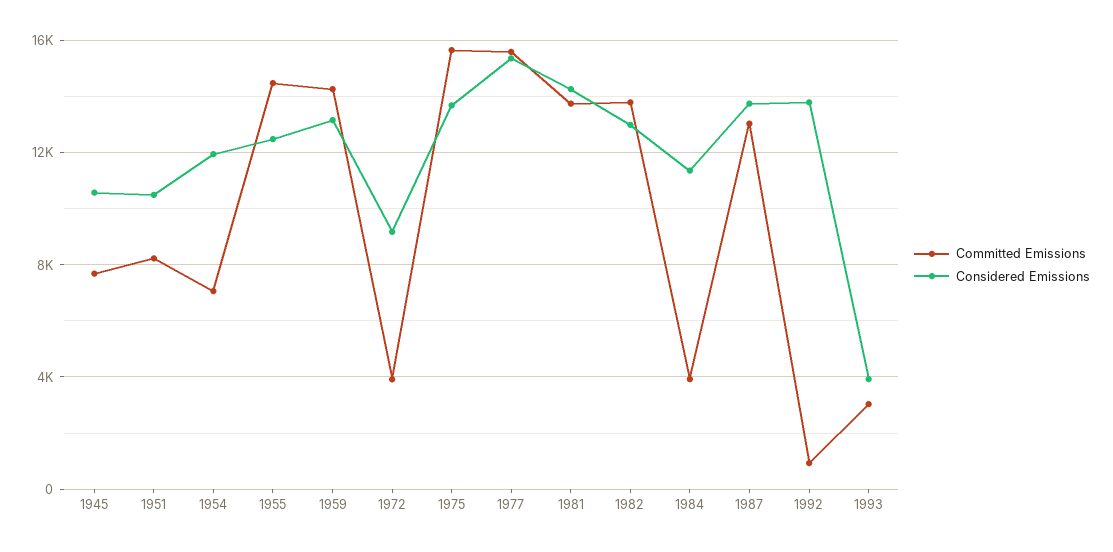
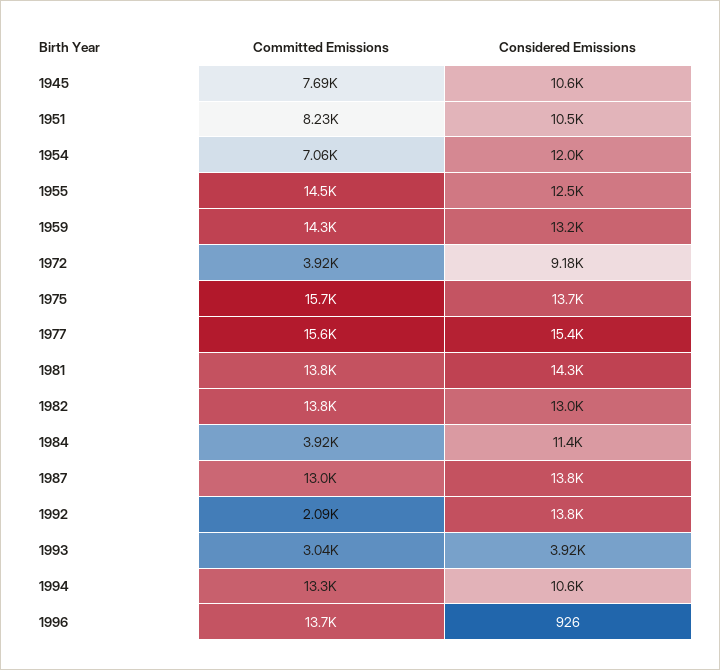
Committed Emissions, 1992: 1000 -> 2090
Committed Emissions, 1994: none -> 13300
Considered Emissions, 1994: none -> 10600
Committed Emissions, 1996: none -> 13700
Considered Emissions, 1996: none -> 926

